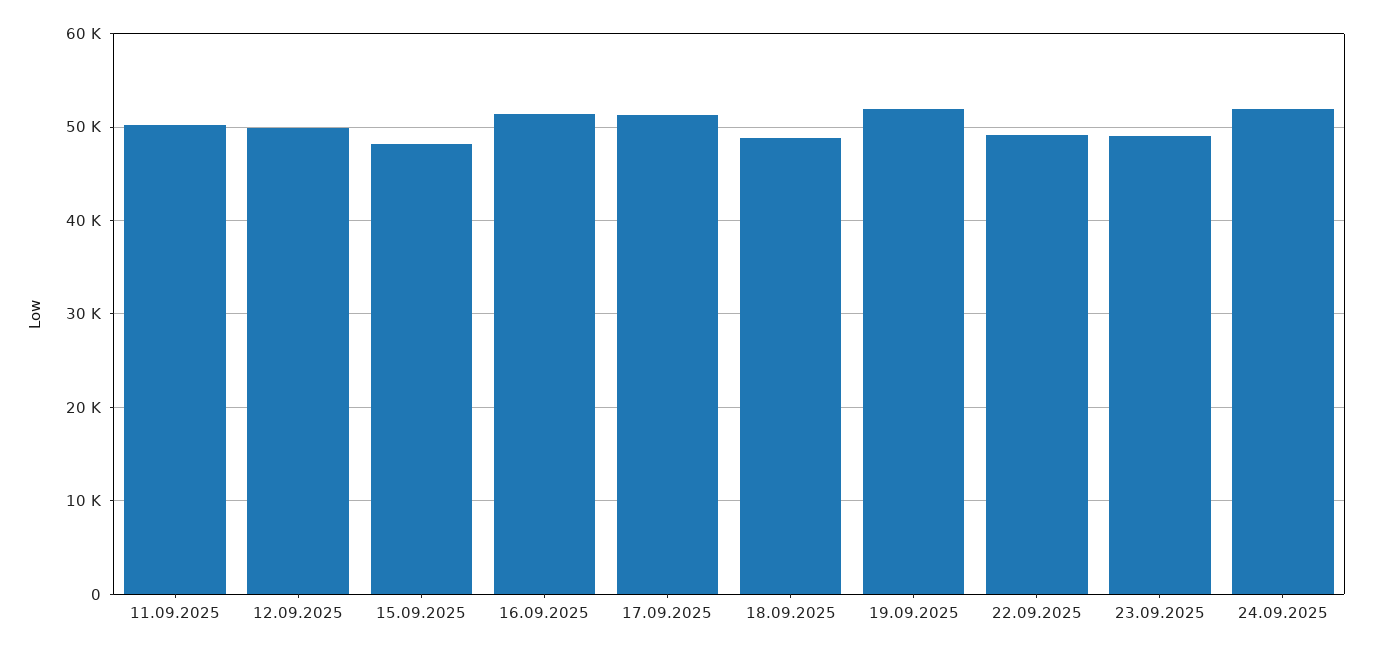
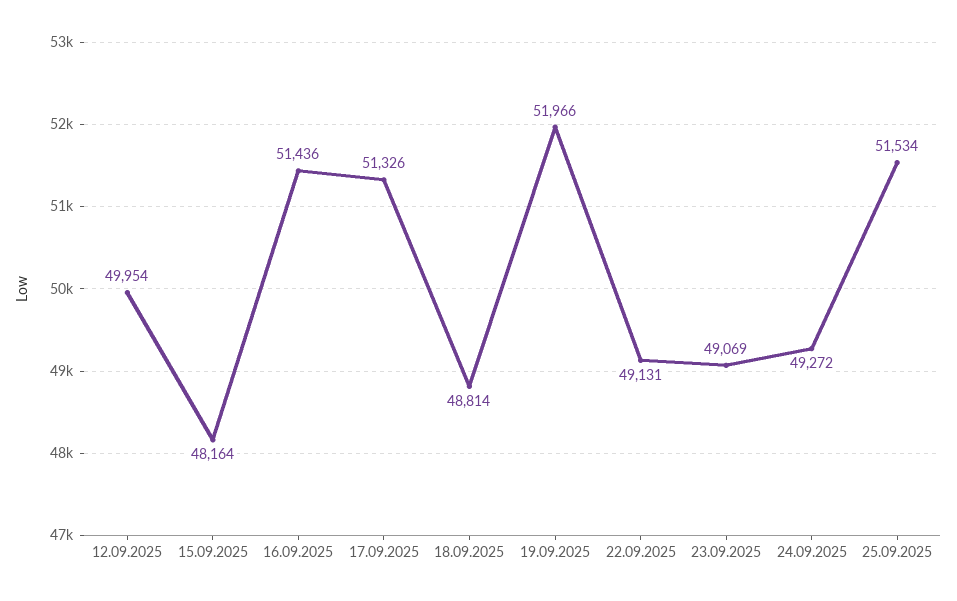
11.09.2025: 50000 -> none
24.09.2025: 52000 -> 49272
25.09.2025: none -> 51534

